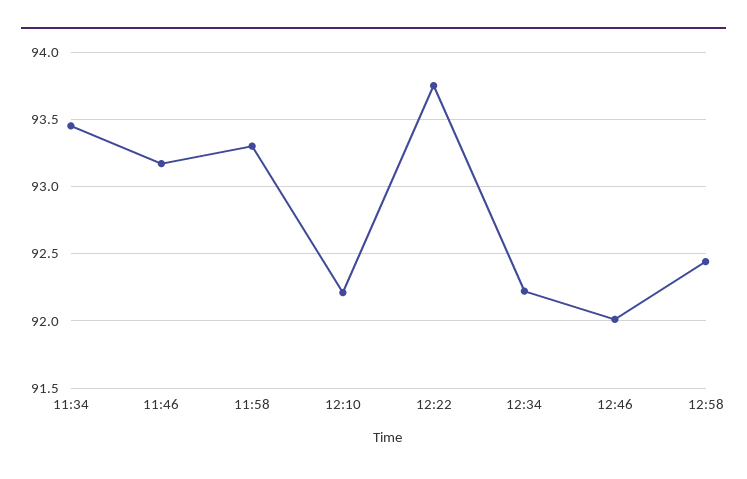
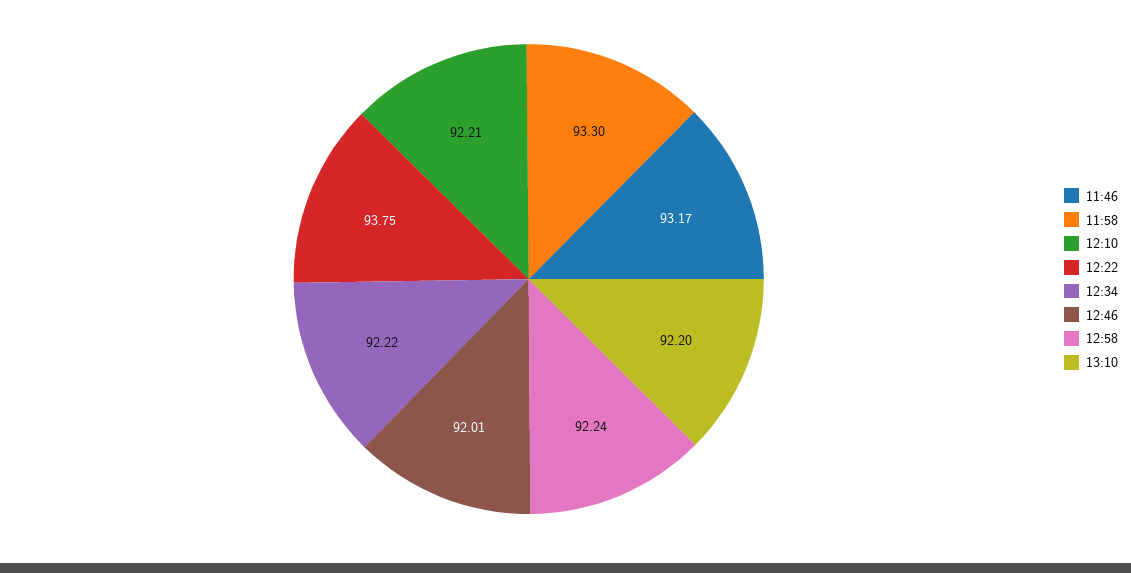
11:34: 93.45 -> none
12:58: 92.45 -> 92.24
13:10: none -> 92.2

